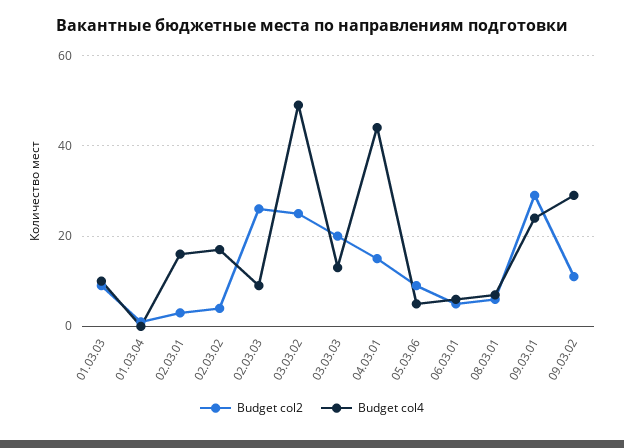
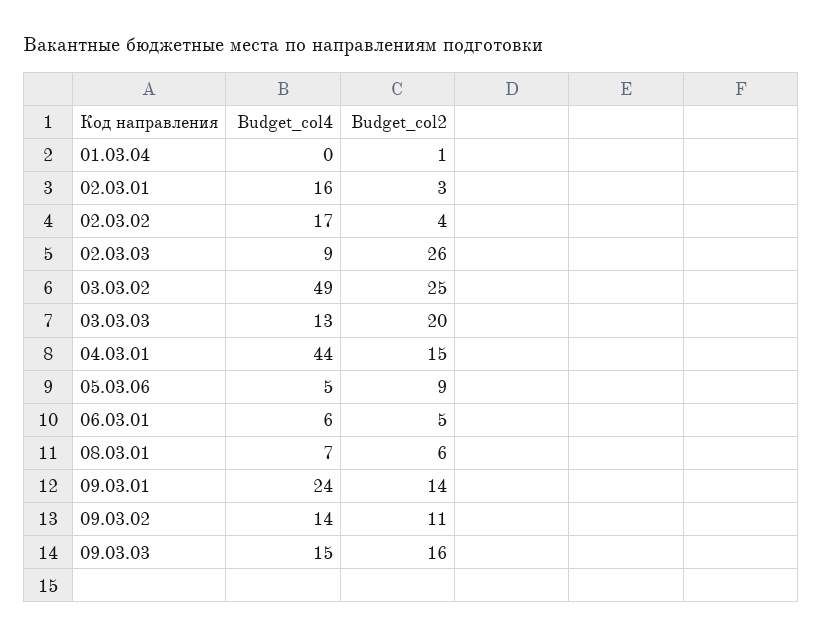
Budget col2, 01.03.03: 10 -> none
Budget col4, 01.03.03: 10 -> none
Budget col2, 09.03.01: 30 -> 14
Budget col4, 09.03.02: 30 -> 14
Budget col4, 09.03.03: none -> 15
Budget col2, 09.03.03: none -> 16

